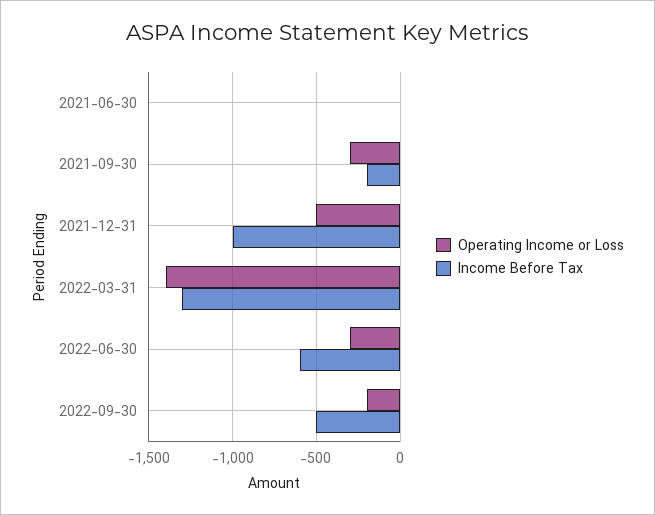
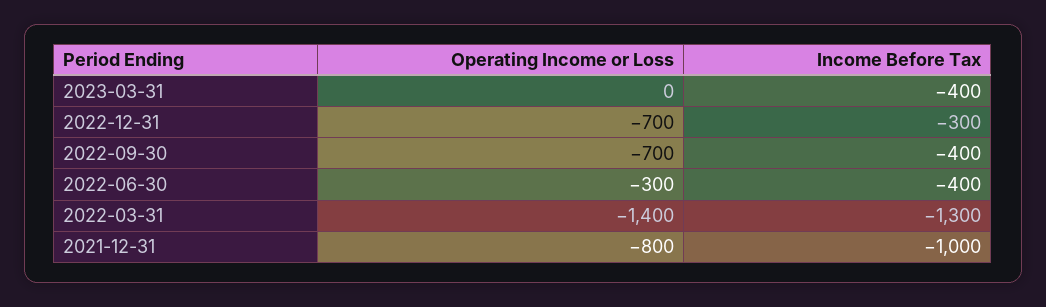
Operating Income or Loss, 2021-06-30: 0 -> none
Income Before Tax, 2021-06-30: 0 -> none
Operating Income or Loss, 2021-09-30: -300 -> none
Income Before Tax, 2021-09-30: -200 -> none
Operating Income or Loss, 2021-12-31: -500 -> -800
Income Before Tax, 2022-06-30: -600 -> -400
Operating Income or Loss, 2022-09-30: -200 -> -700
Income Before Tax, 2022-09-30: -500 -> -400
Operating Income or Loss, 2023-03-31: none -> 0
Income Before Tax, 2023-03-31: none -> -400
Operating Income or Loss, 2022-12-31: none -> -700
Income Before Tax, 2022-12-31: none -> -300

